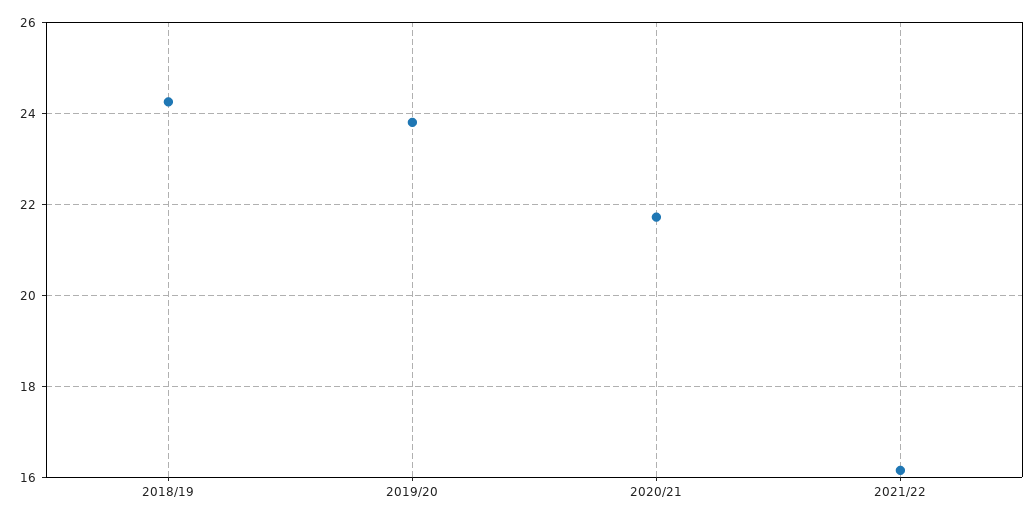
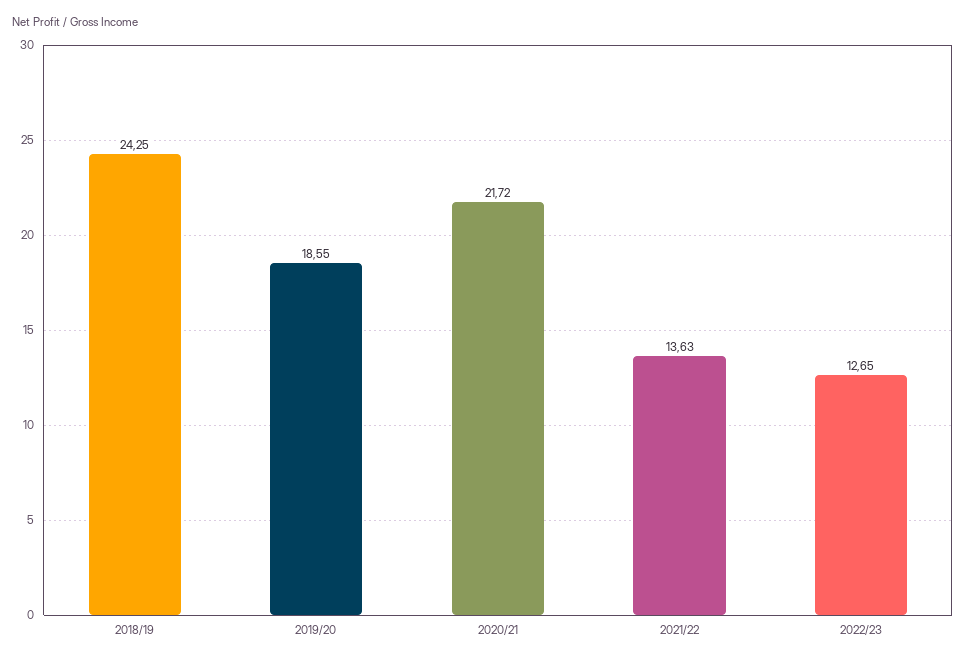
2019/20: 23.8 -> 18.55
2021/22: 16.2 -> 13.63
2022/23: none -> 12.65

